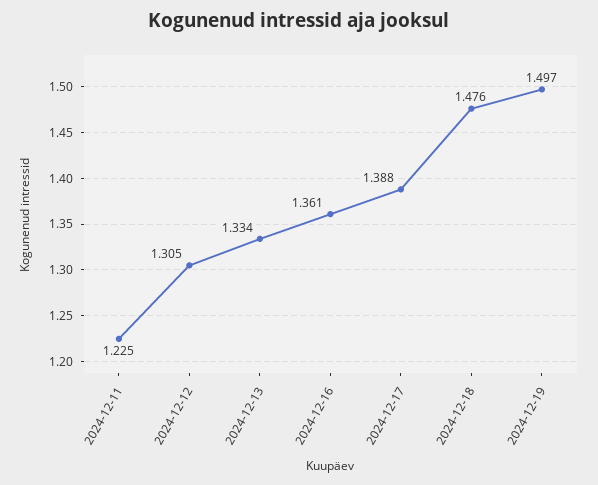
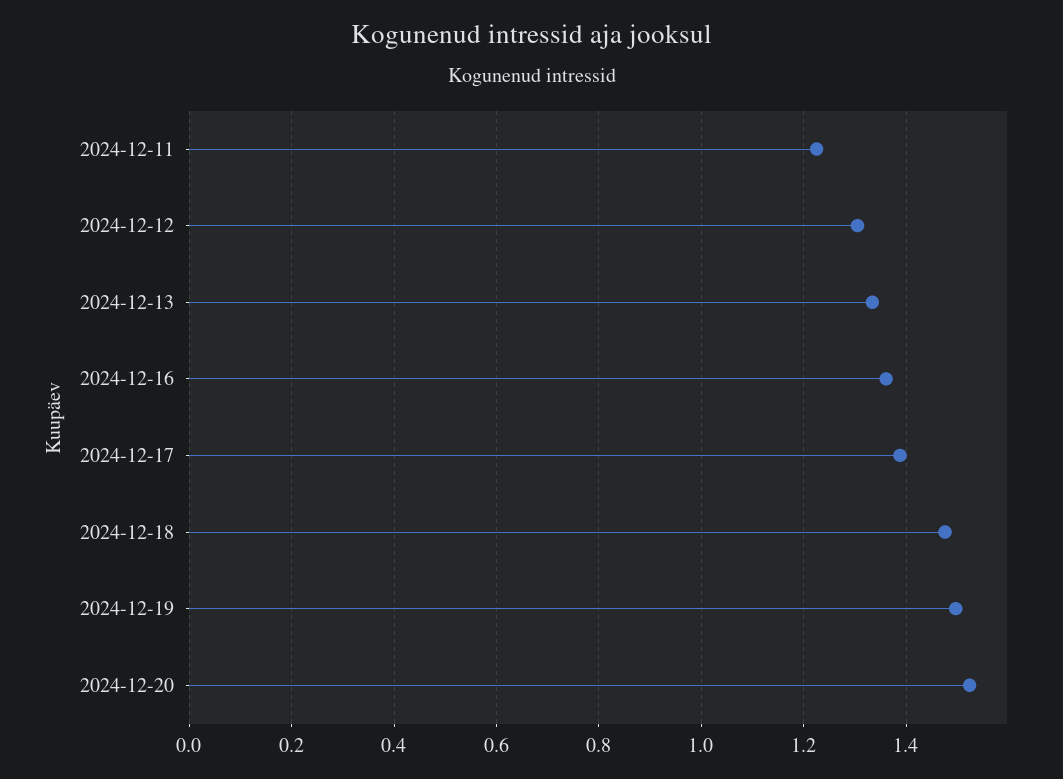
2024-12-20: none -> 1.52

